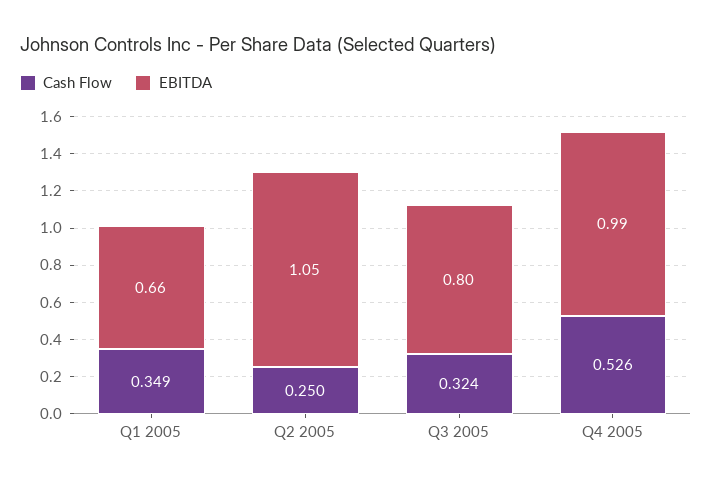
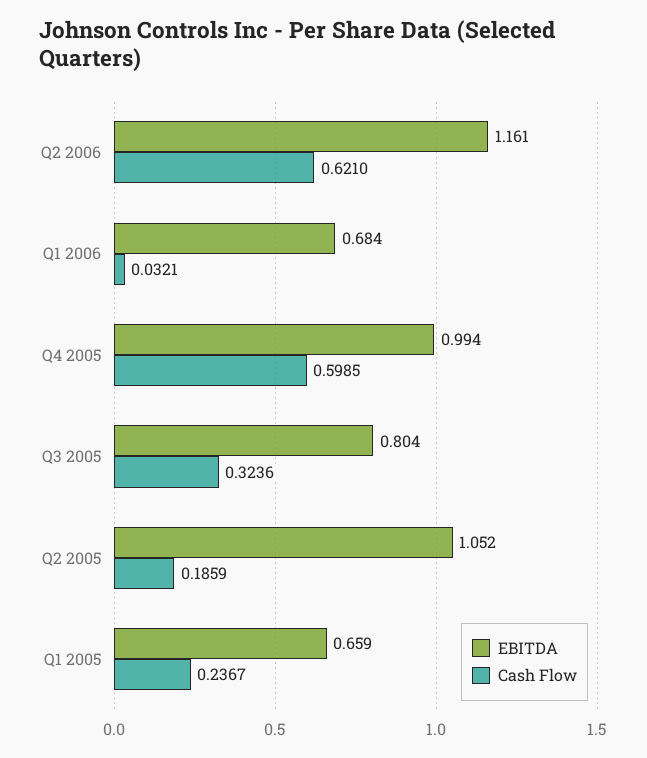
Cash Flow, Q1 2005: 0.349 -> 0.2367
Cash Flow, Q2 2005: 0.25 -> 0.1859
Cash Flow, Q4 2005: 0.526 -> 0.5985
EBITDA, Q2 2006: none -> 1.161
Cash Flow, Q2 2006: none -> 0.621
EBITDA, Q1 2006: none -> 0.684
Cash Flow, Q1 2006: none -> 0.0321

